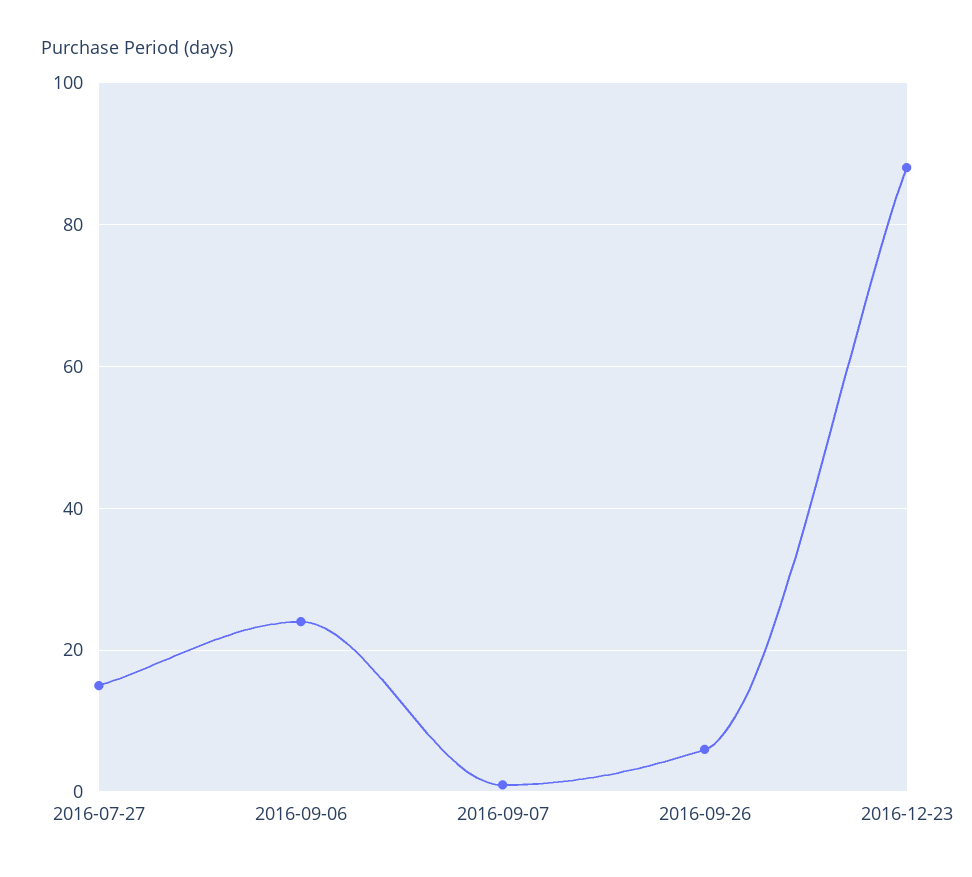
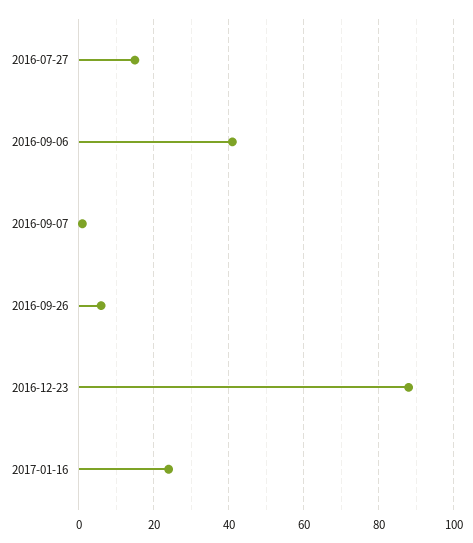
2016-09-06: 25 -> 40
2017-01-16: none -> 25

